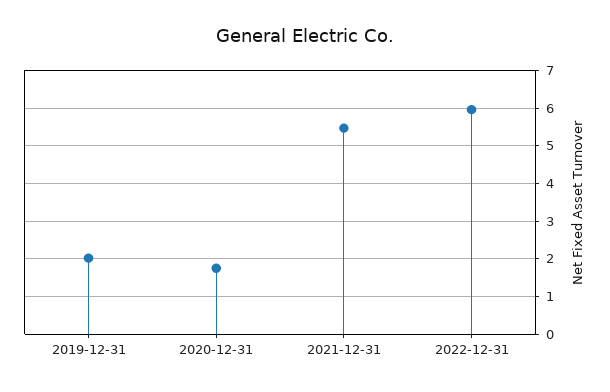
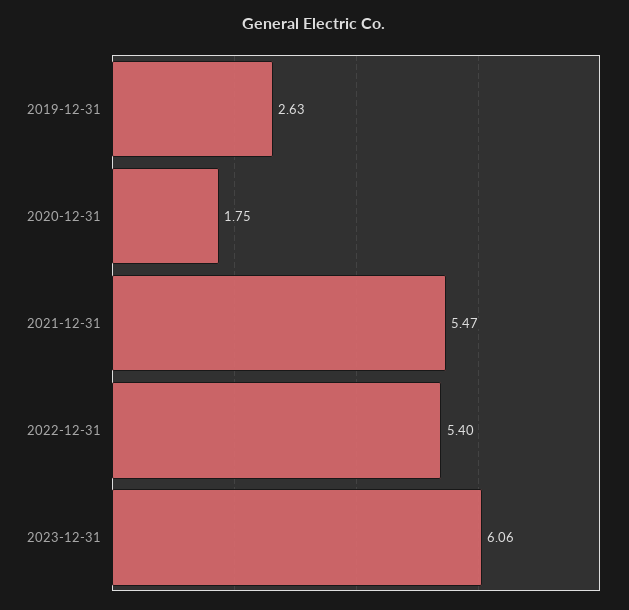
2019-12-31: 2 -> 2.63
2022-12-31: 6 -> 5.4
2023-12-31: none -> 6.06

